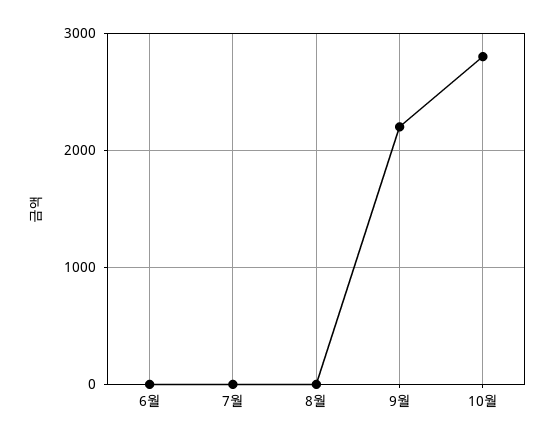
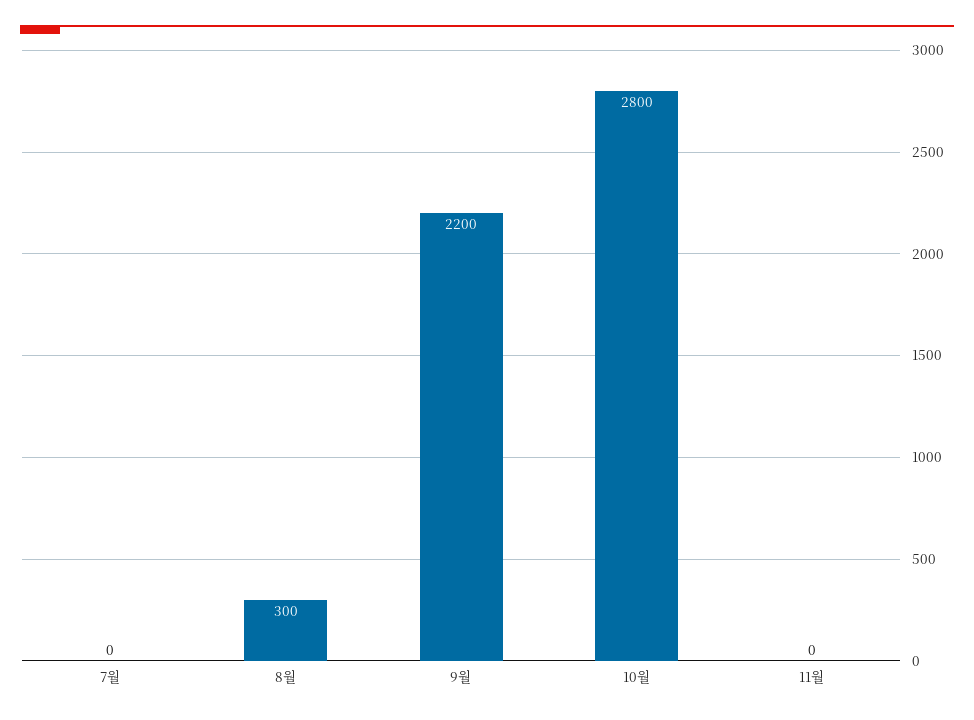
6월: 0 -> none
8월: 0 -> 300
11월: none -> 0

